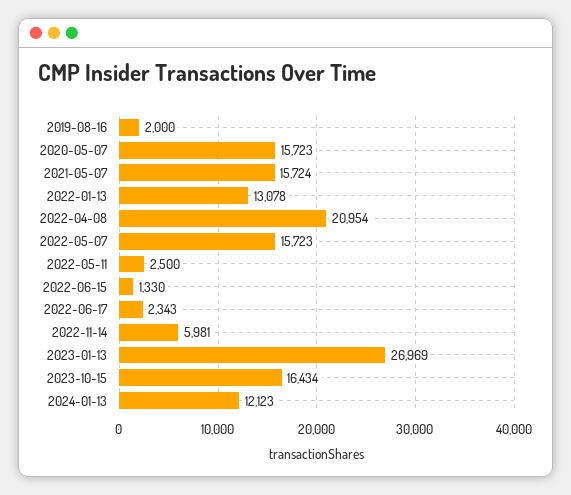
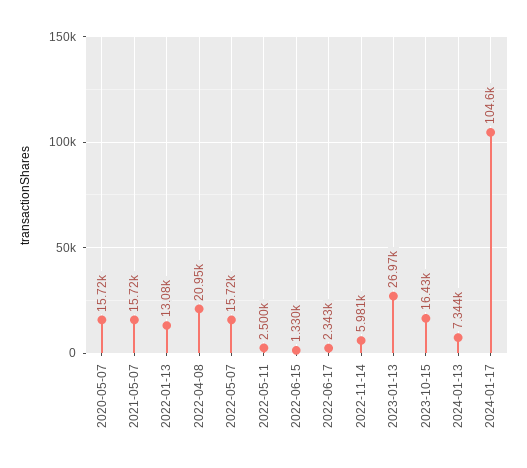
2019-08-16: 2000 -> none
2024-01-13: 12123 -> 7344
2024-01-17: none -> 104600

